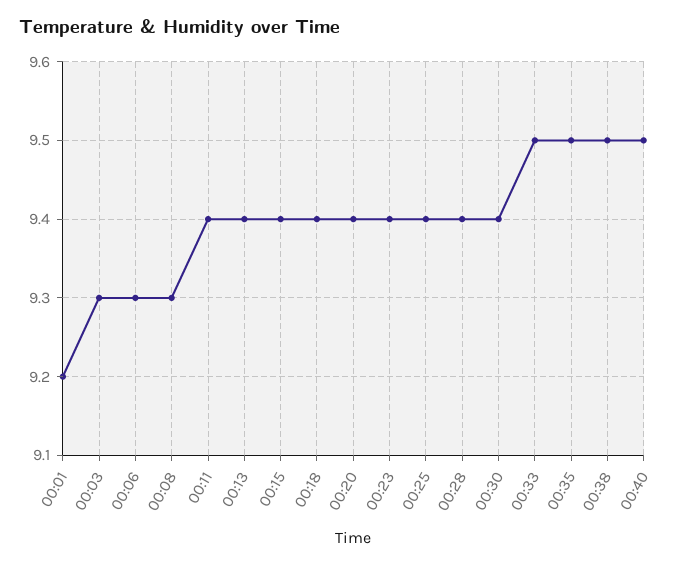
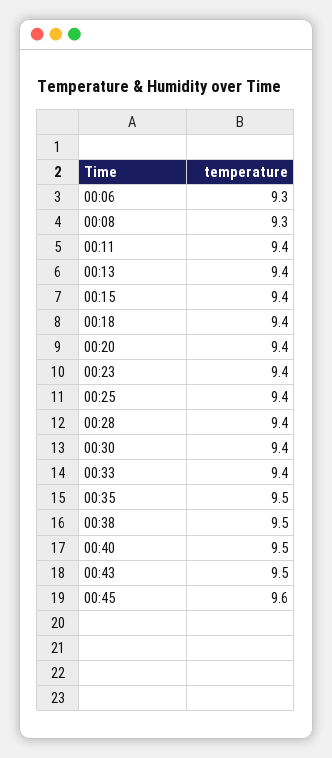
00:01: 9.2 -> none
00:03: 9.3 -> none
00:33: 9.5 -> 9.4
00:43: none -> 9.5
00:45: none -> 9.6

